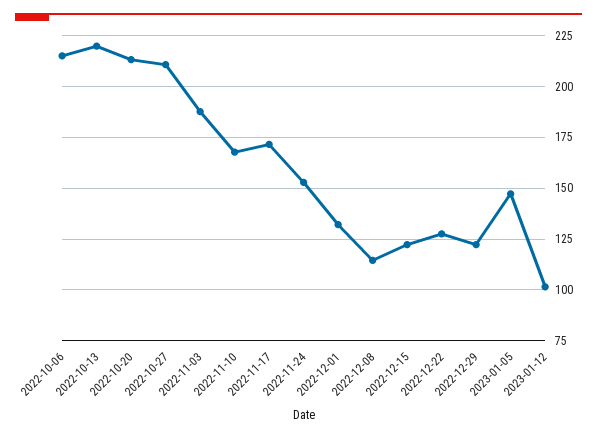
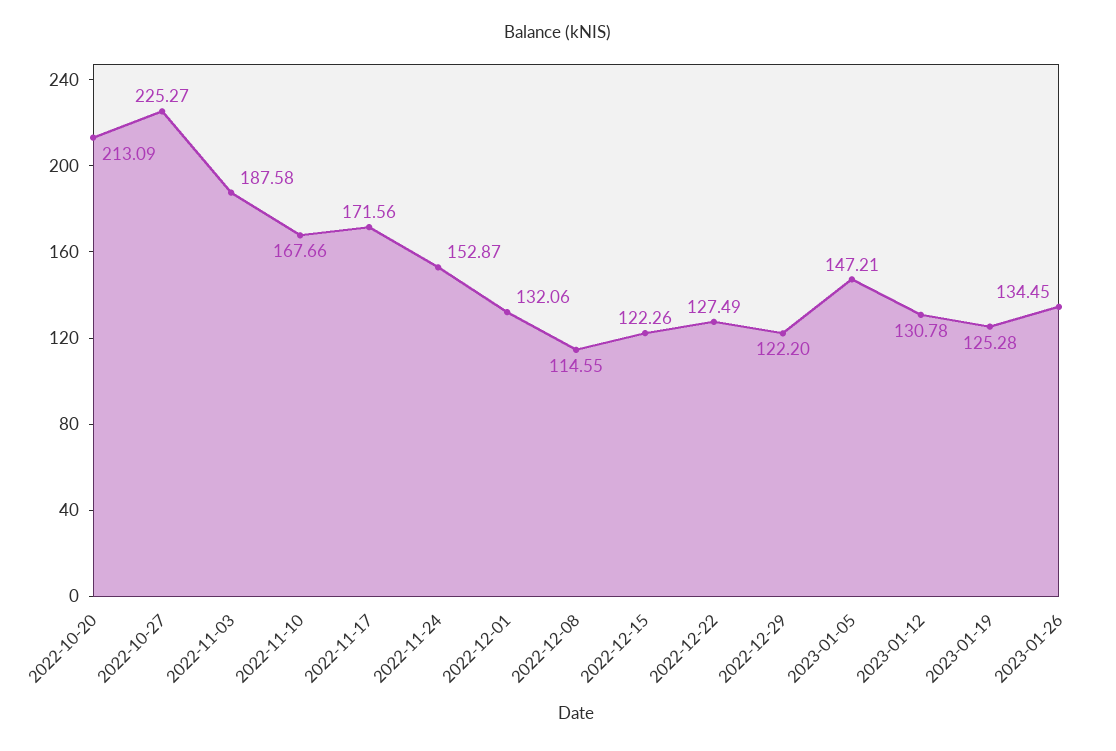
2022-10-06: 215 -> none
2022-10-13: 220 -> none
2022-10-27: 210 -> 225.27
2023-01-12: 100 -> 130.78
2023-01-19: none -> 125.28
2023-01-26: none -> 134.45

